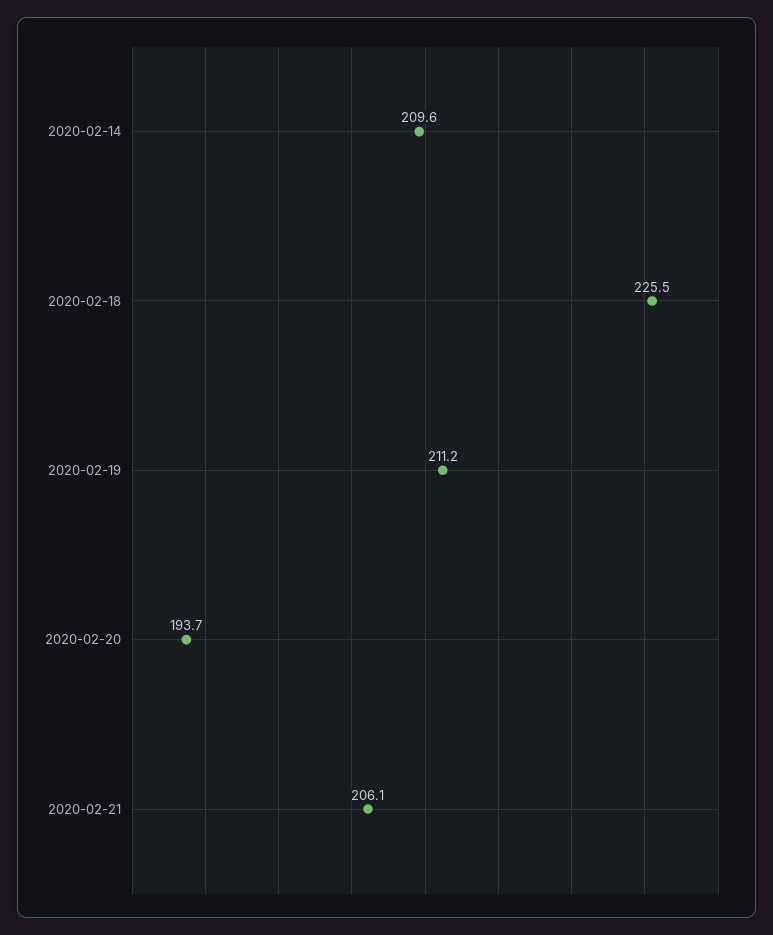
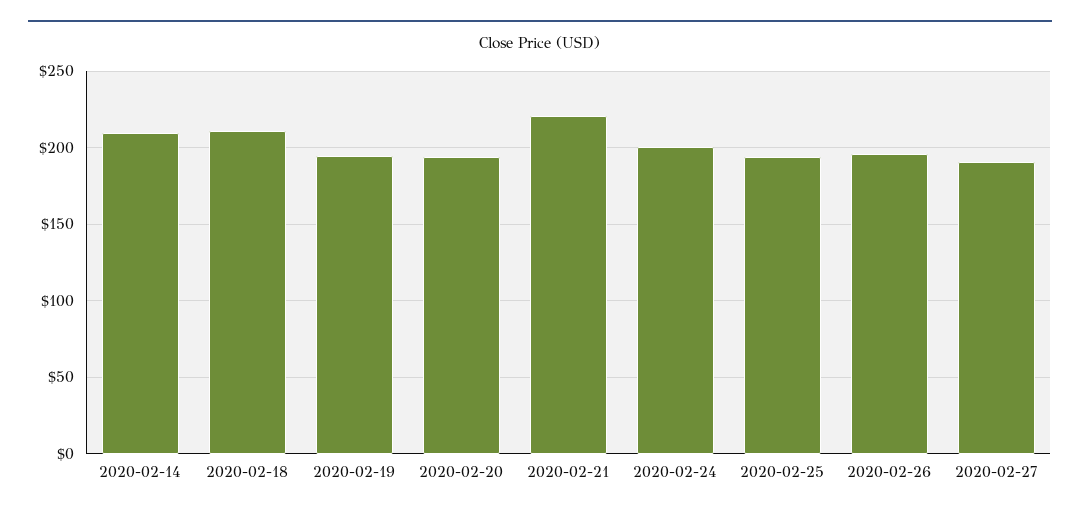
2020-02-18: 225.5 -> 210
2020-02-19: 211.2 -> 195
2020-02-21: 206.1 -> 220
2020-02-24: none -> 200
2020-02-25: none -> 195
2020-02-26: none -> 195
2020-02-27: none -> 190

